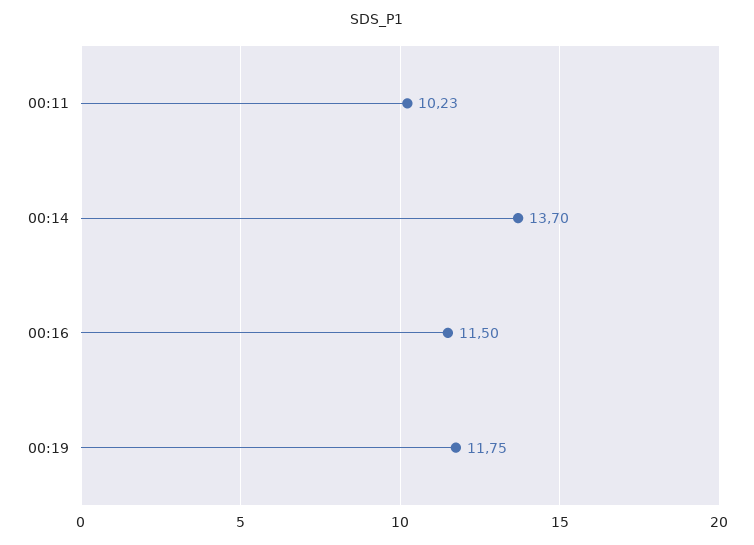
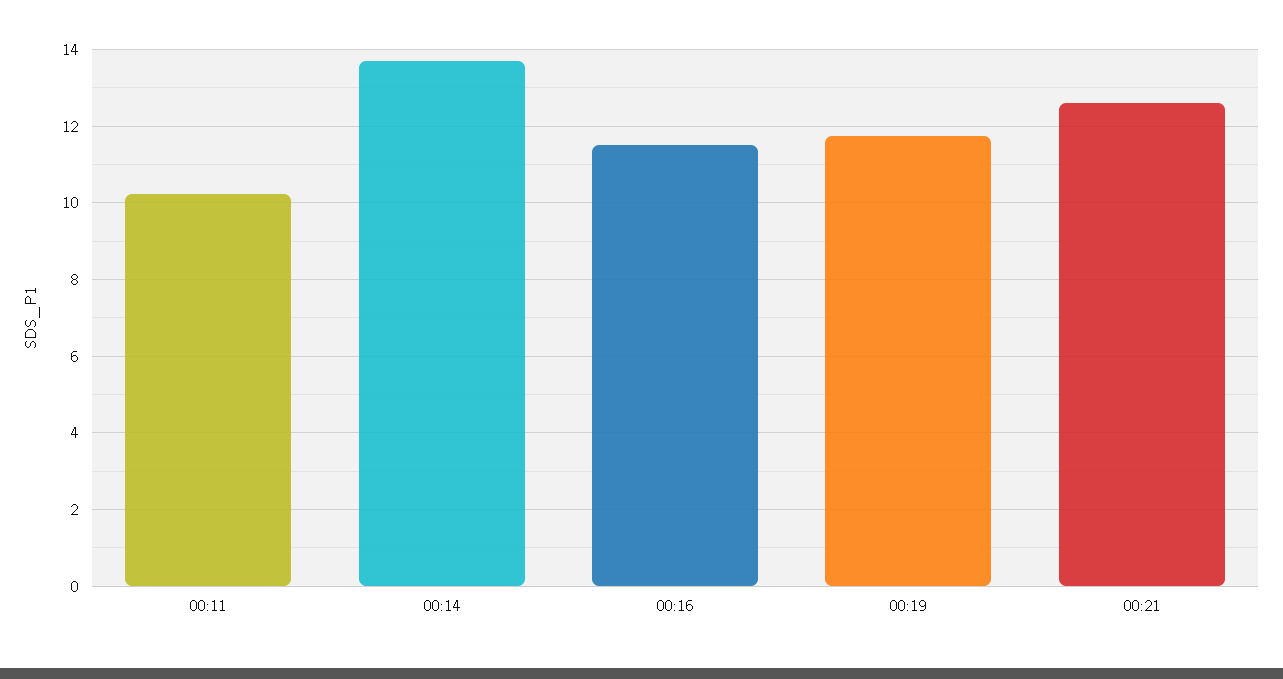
00:21: none -> 12.6

